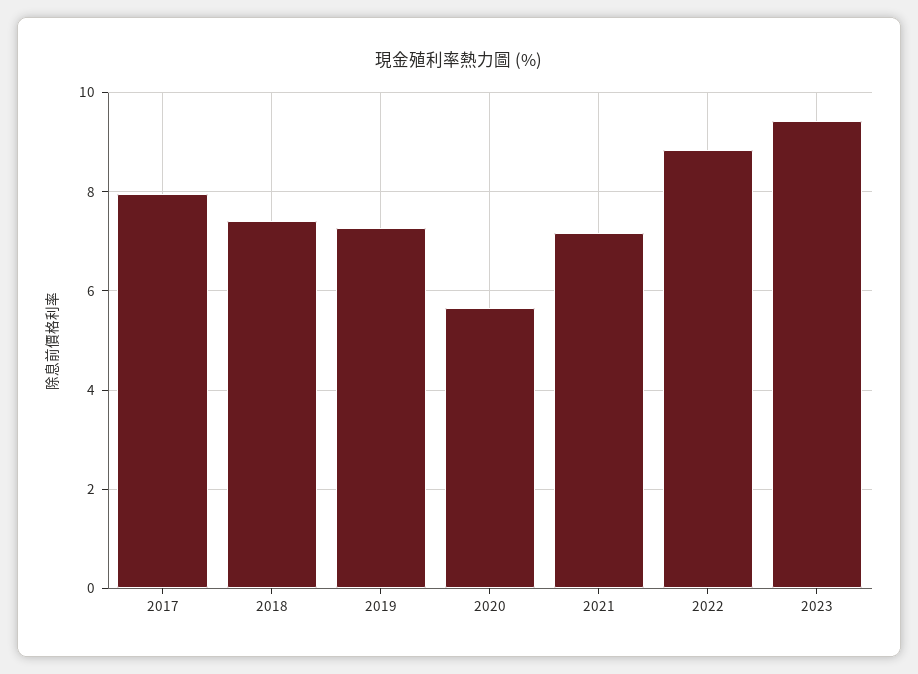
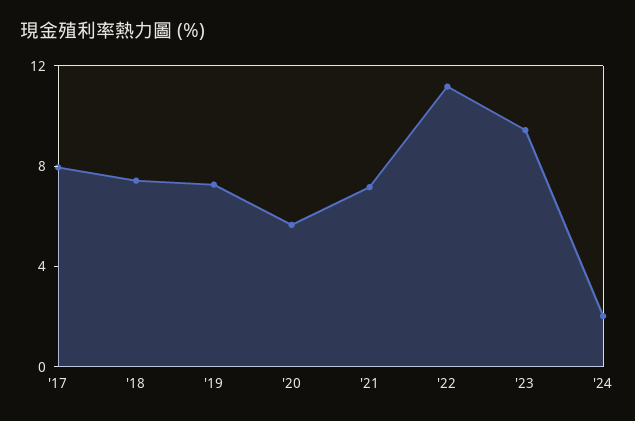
2022: 8.8 -> 11
'24: none -> 2

